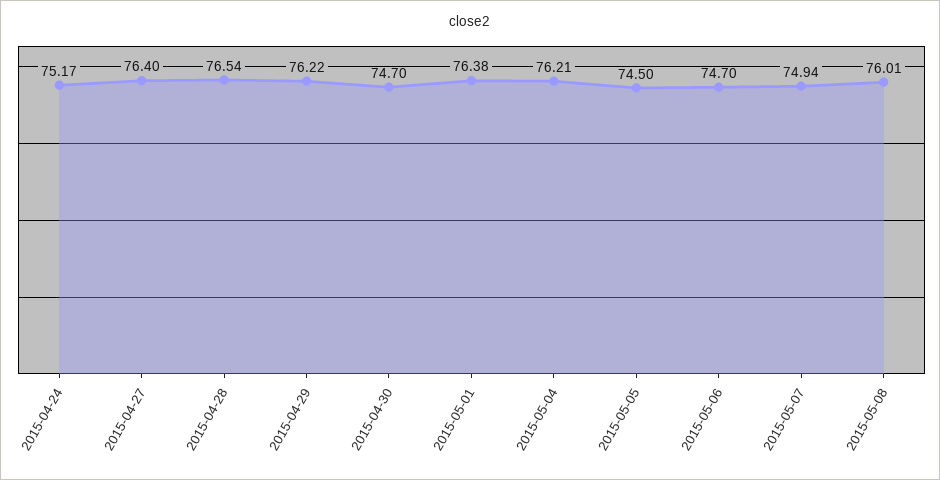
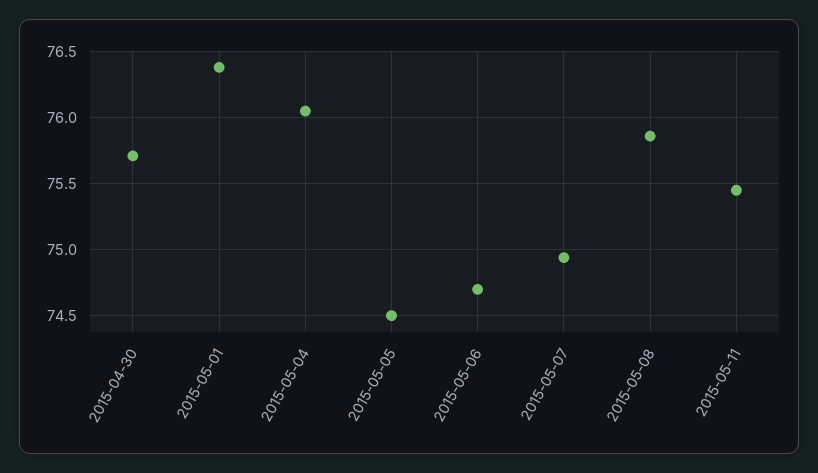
2015-04-24: 75.17 -> none
2015-04-27: 76.4 -> none
2015-04-28: 76.54 -> none
2015-04-29: 76.22 -> none
2015-04-30: 74.7 -> 75.7
2015-05-04: 76.21 -> 76.05
2015-05-08: 76.01 -> 75.85
2015-05-11: none -> 75.45

